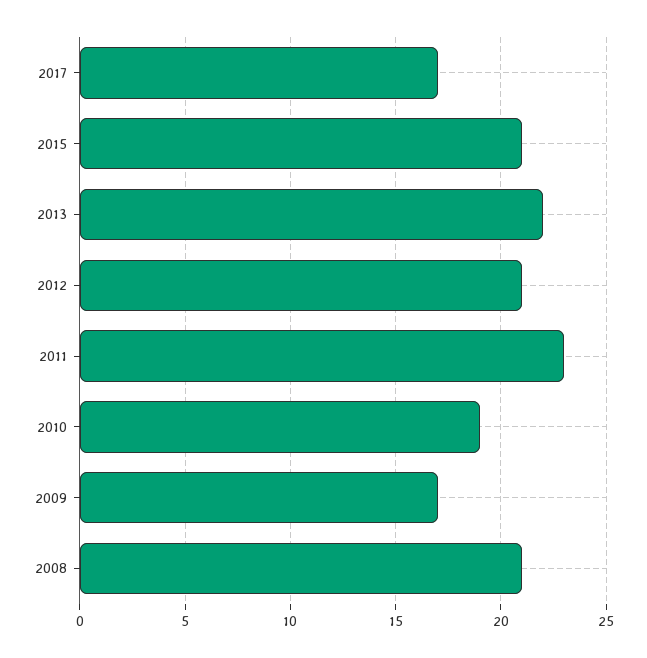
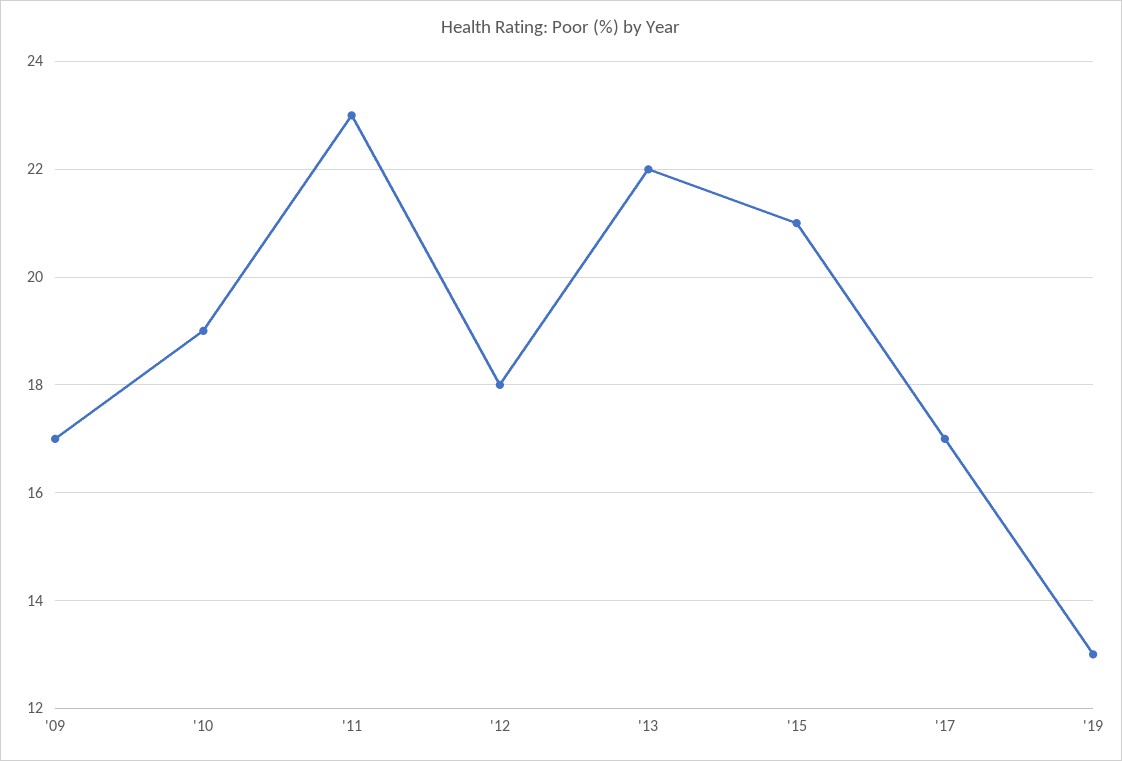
2012: 21 -> 18
2008: 21 -> none
'19: none -> 13

